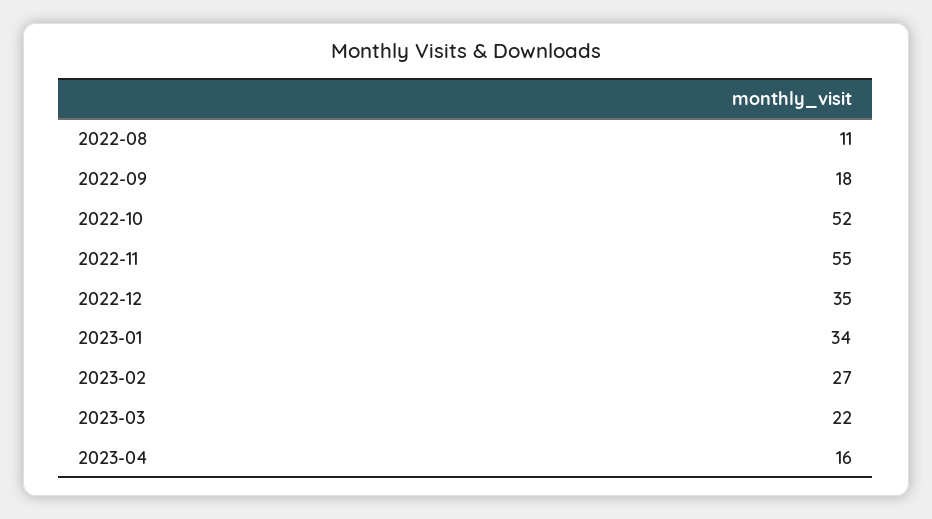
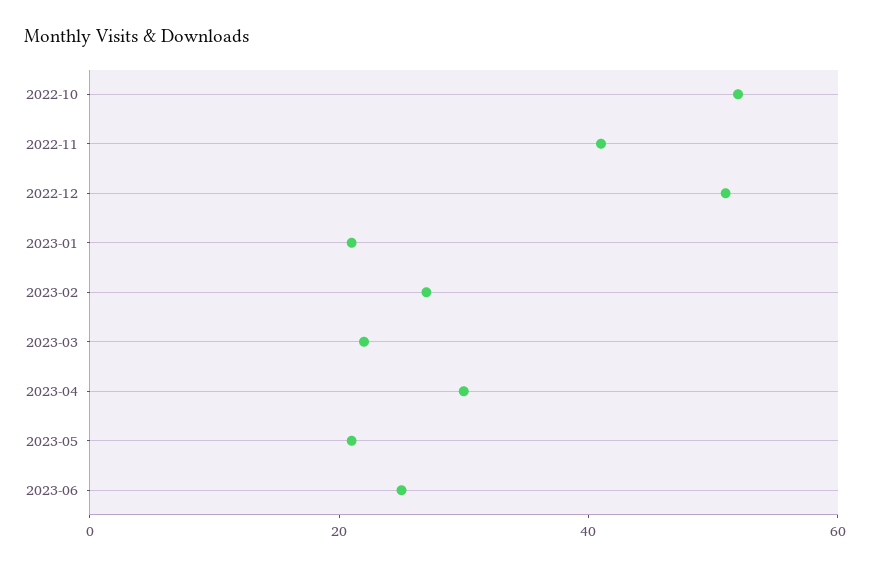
2022-08: 11 -> none
2022-09: 18 -> none
2022-11: 55 -> 40
2022-12: 35 -> 50
2023-01: 34 -> 20
2023-04: 16 -> 30
2023-05: none -> 20
2023-06: none -> 25

